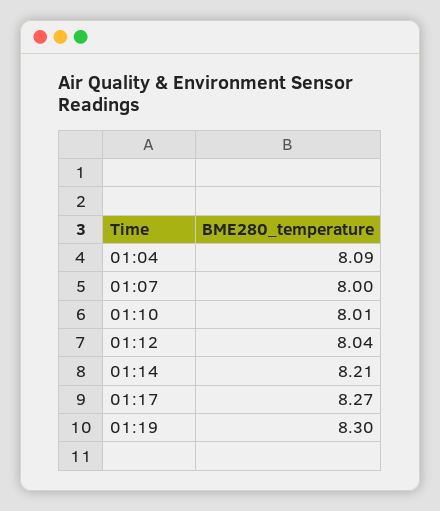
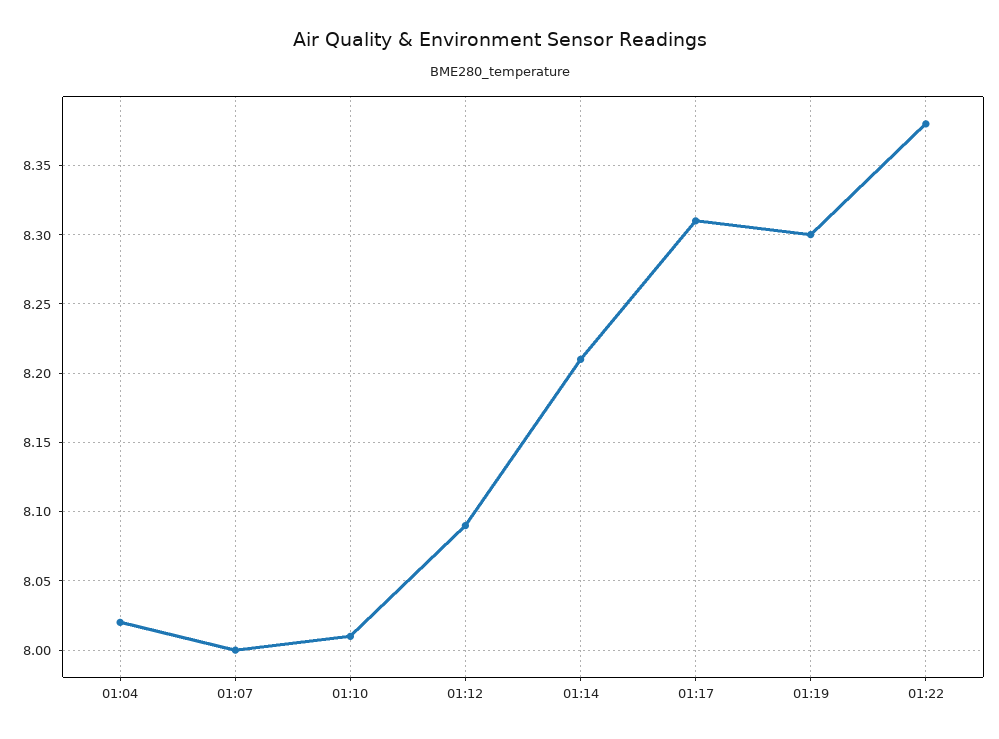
01:04: 8.09 -> 8.02
01:12: 8.04 -> 8.09
01:17: 8.27 -> 8.31
01:22: none -> 8.38

